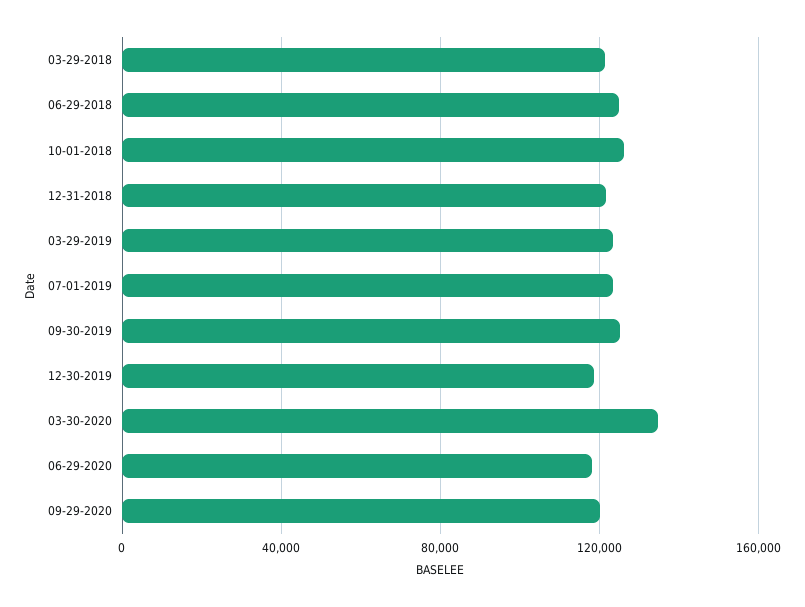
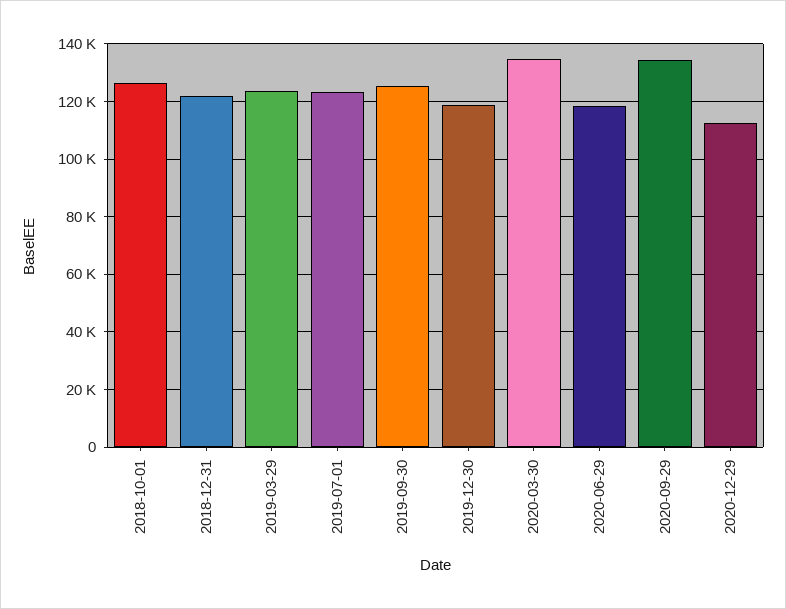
03-29-2018: 120000 -> none
06-29-2018: 125000 -> none
09-29-2020: 120000 -> 135000
2020-12-29: none -> 112500

